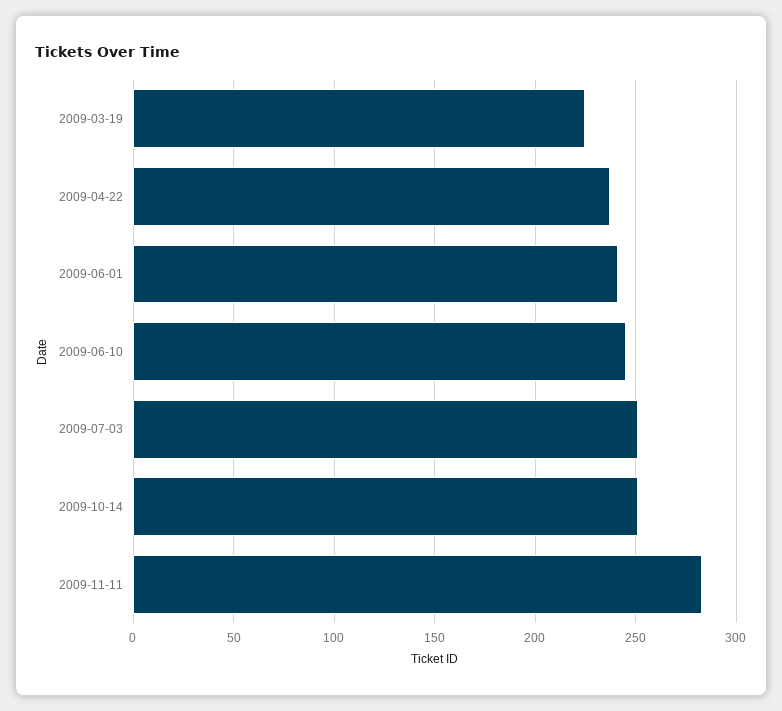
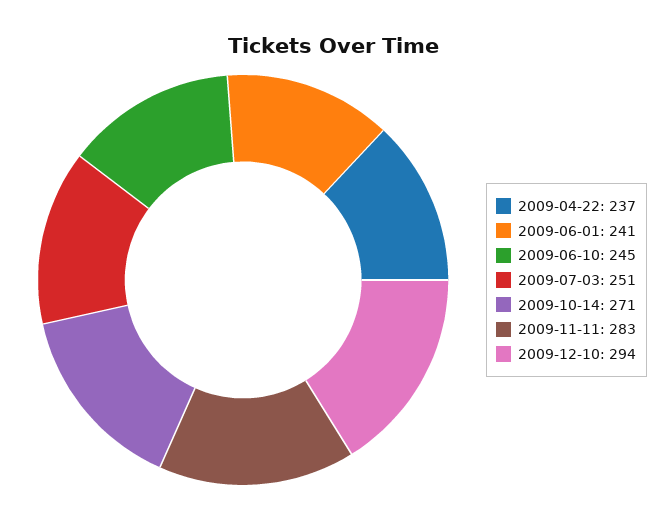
2009-03-19: 225 -> none
2009-10-14: 250 -> 271
2009-12-10: none -> 294

